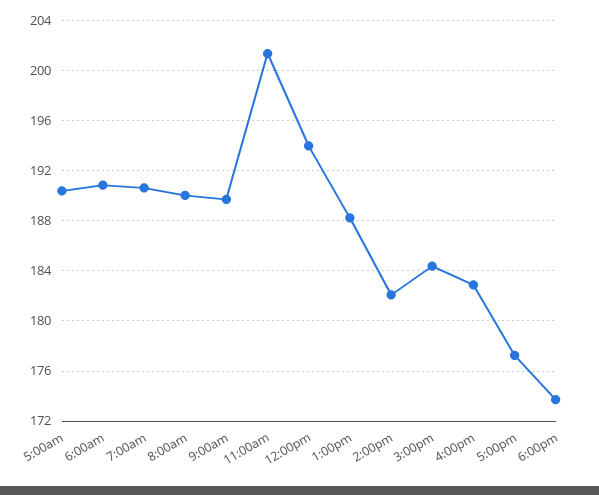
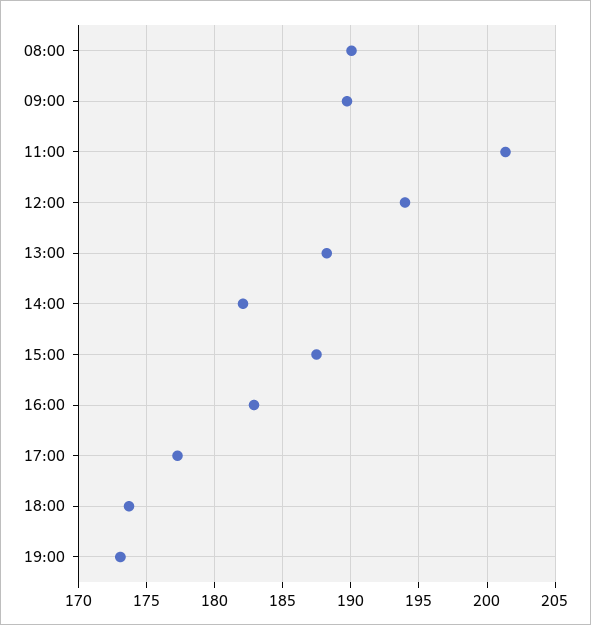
5:00am: 190.5 -> none
6:00am: 191 -> none
7:00am: 190.5 -> none
3:00pm: 184.5 -> 187.5
19:00: none -> 173

